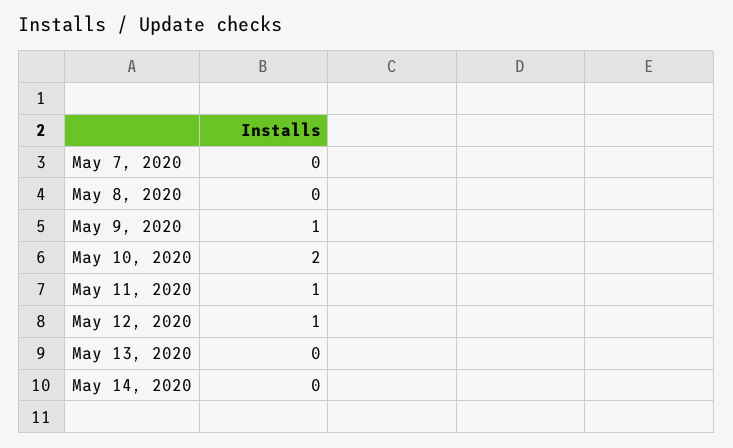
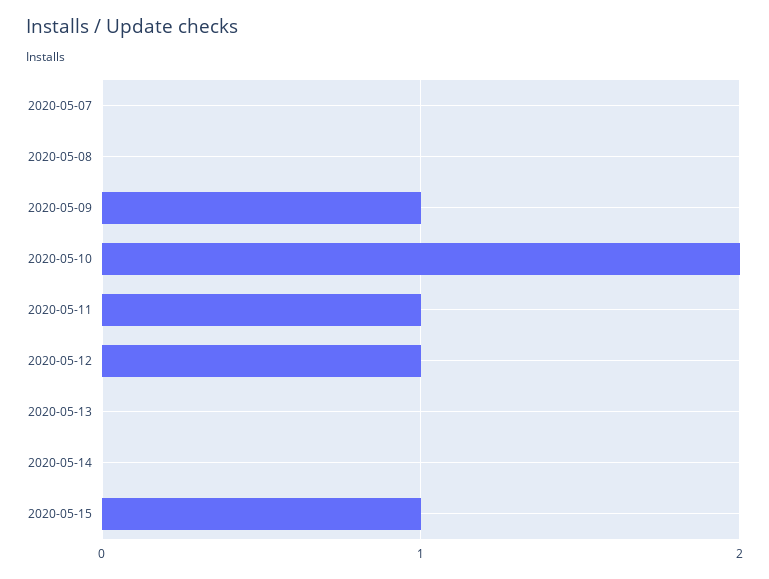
2020-05-15: none -> 1

